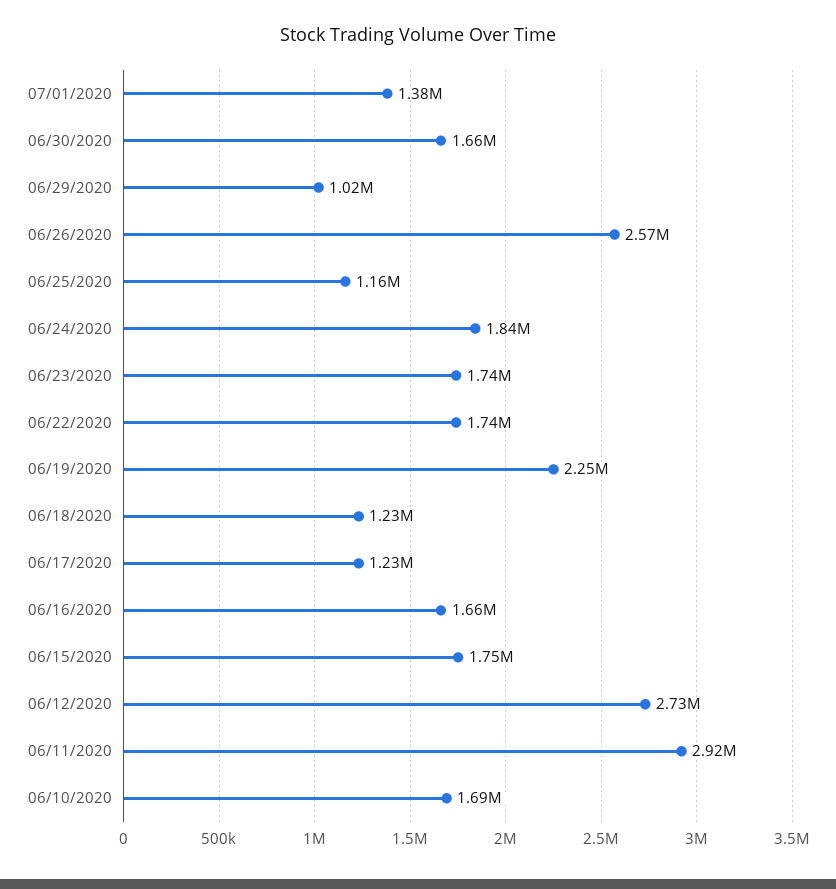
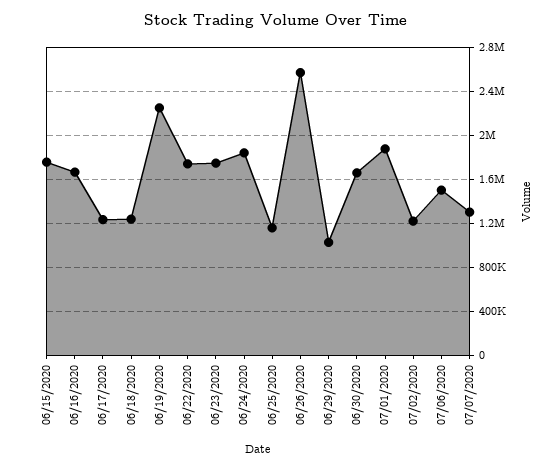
07/01/2020: 1380000 -> 1900000
06/12/2020: 2730000 -> none
06/11/2020: 2920000 -> none
06/10/2020: 1690000 -> none
07/02/2020: none -> 1200000
07/06/2020: none -> 1500000
07/07/2020: none -> 1300000

